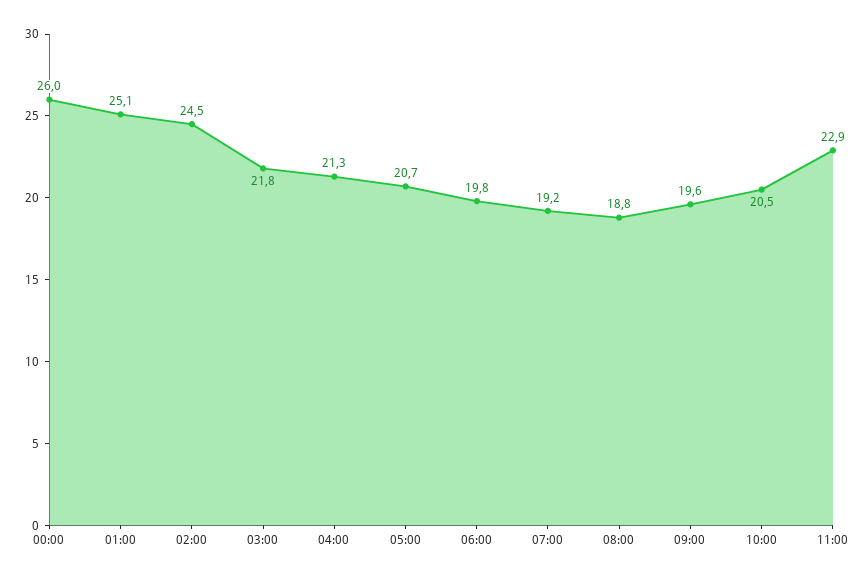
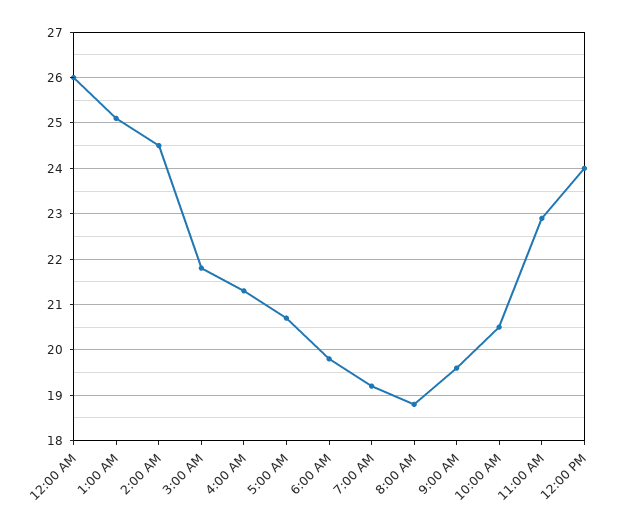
12:00 PM: none -> 24

